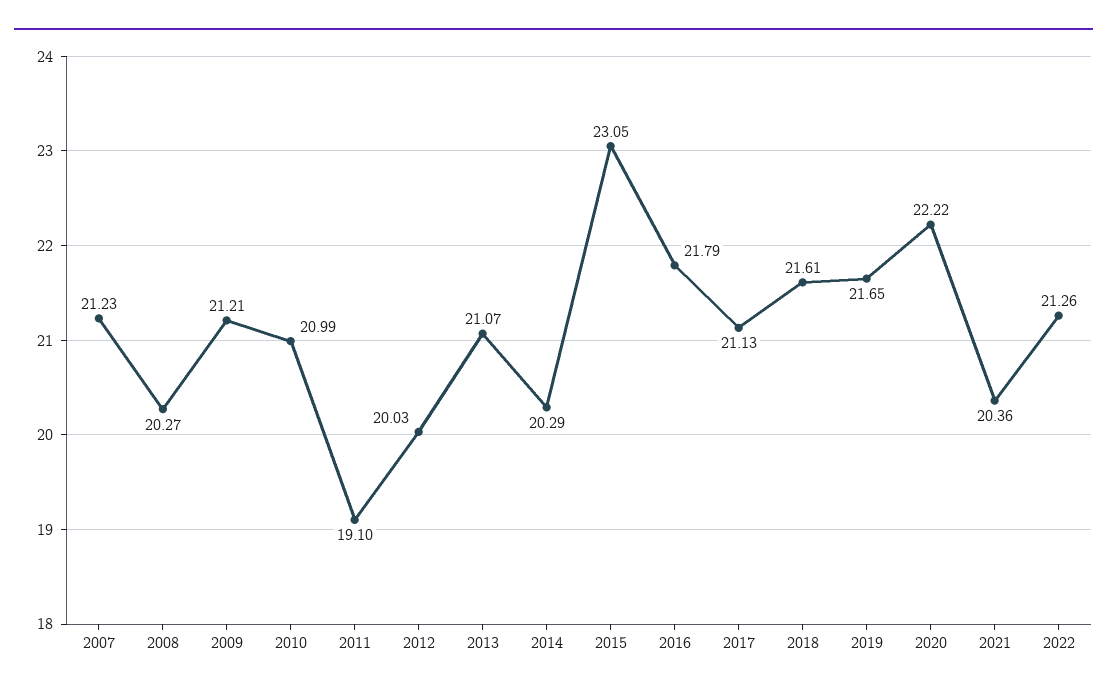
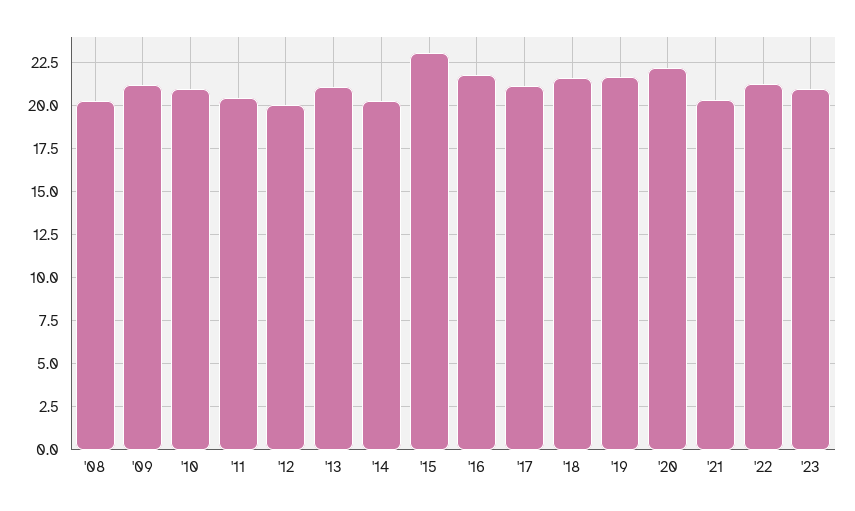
2007: 21.23 -> none
2011: 19.1 -> 20.5
'23: none -> 21

